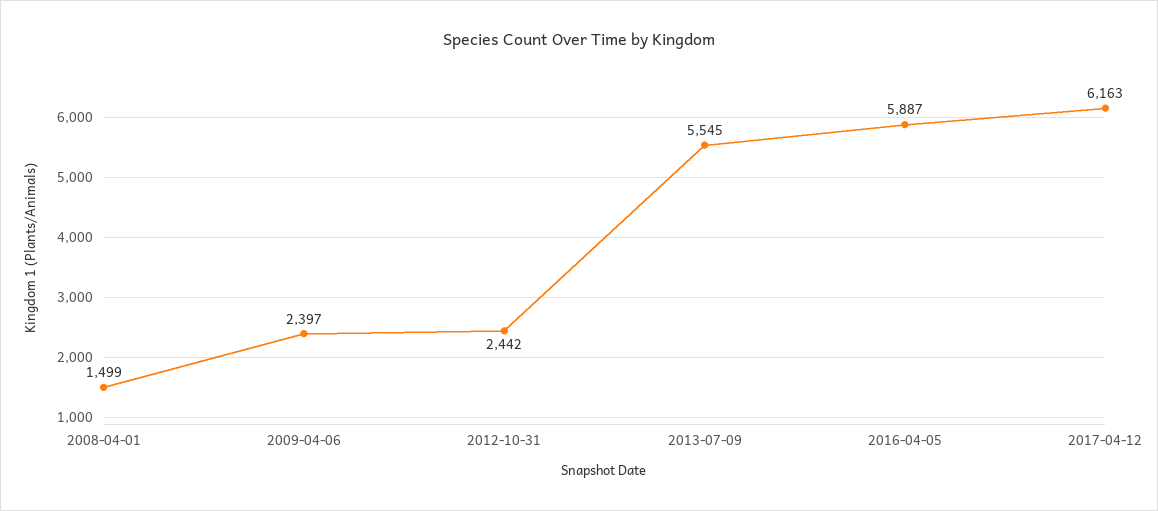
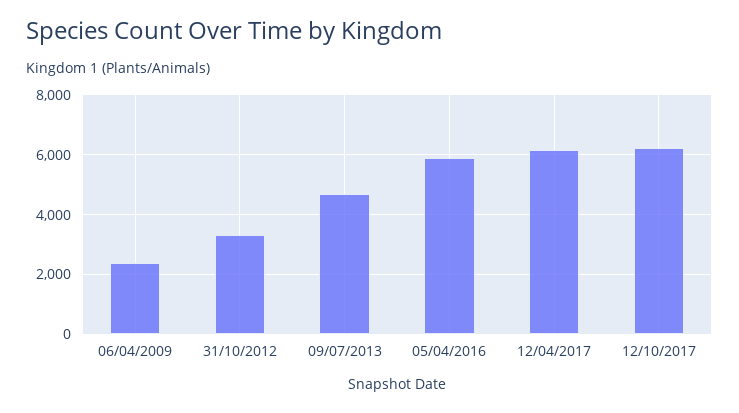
2008-04-01: 1499 -> none
2012-10-31: 2442 -> 3250
2013-07-09: 5545 -> 4750
12/10/2017: none -> 6250

